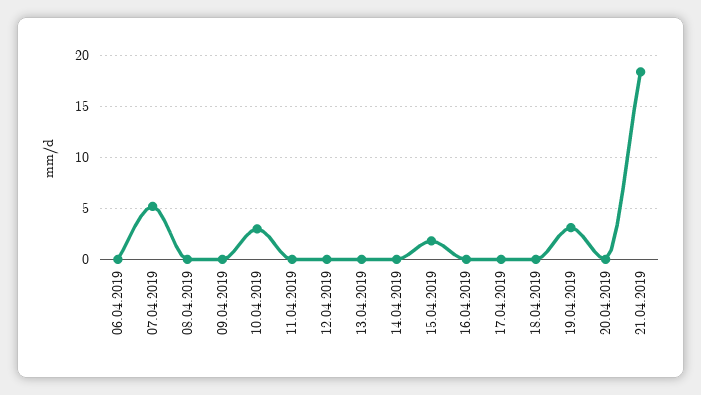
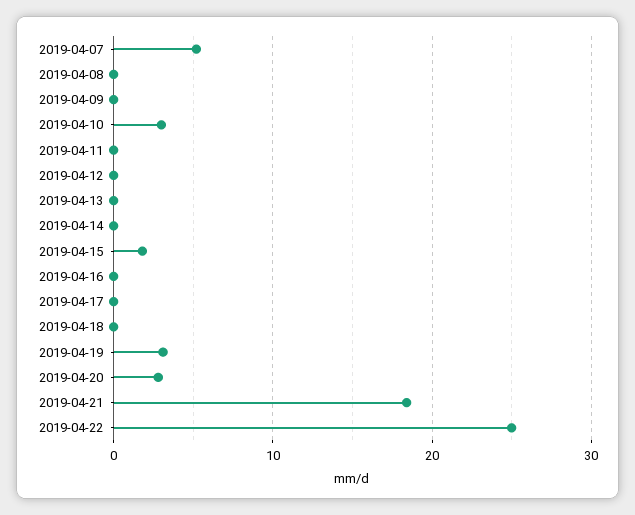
06.04.2019: 0 -> none
20.04.2019: 0 -> 3
2019-04-22: none -> 25

